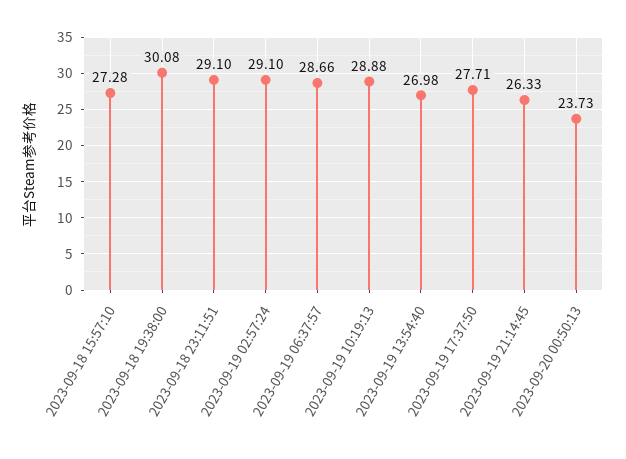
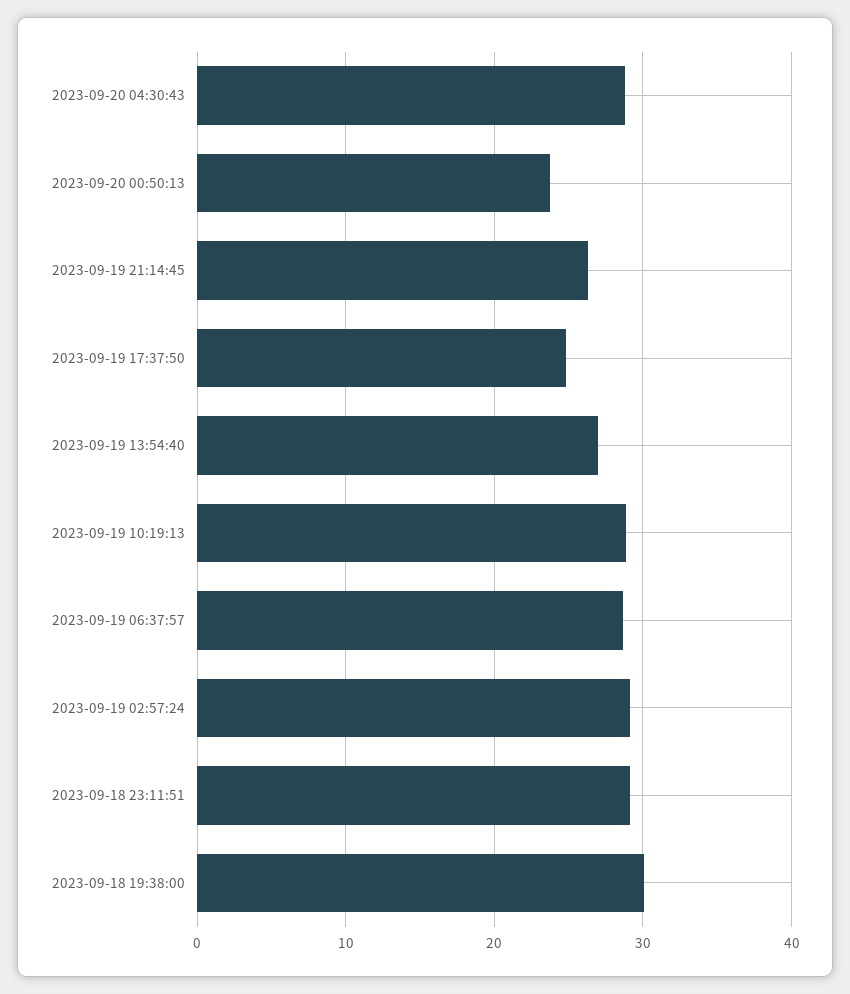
2023-09-18 15:57:10: 27.28 -> none
2023-09-19 17:37:50: 27.71 -> 25
2023-09-20 04:30:43: none -> 29

